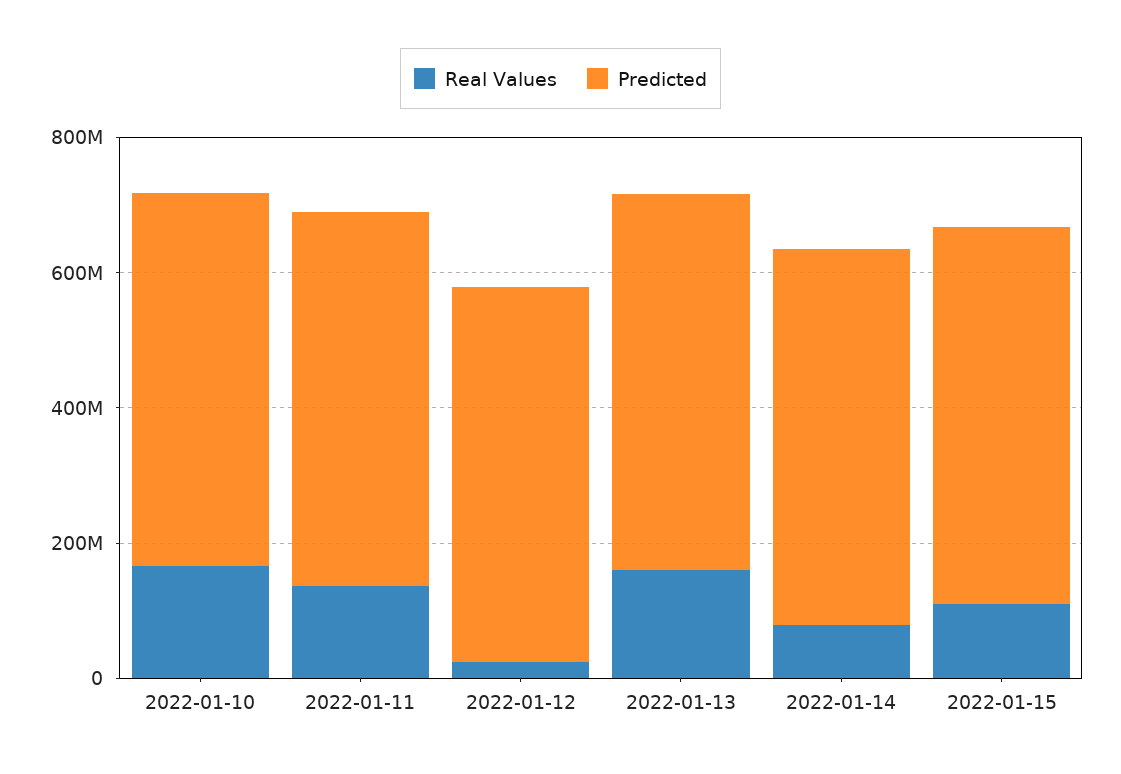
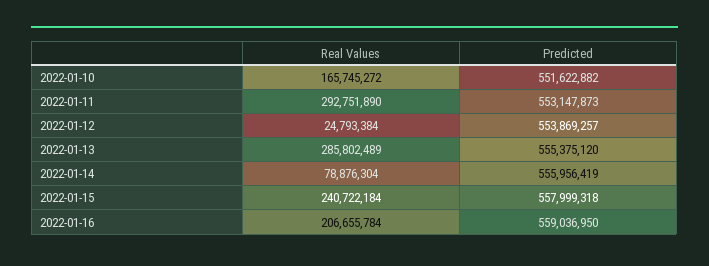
Real Values, 2022-01-11: 150000000 -> 292751890
Real Values, 2022-01-13: 150000000 -> 285802489
Real Values, 2022-01-15: 100000000 -> 240722184
Real Values, 2022-01-16: none -> 206655784
Predicted, 2022-01-16: none -> 559036950

